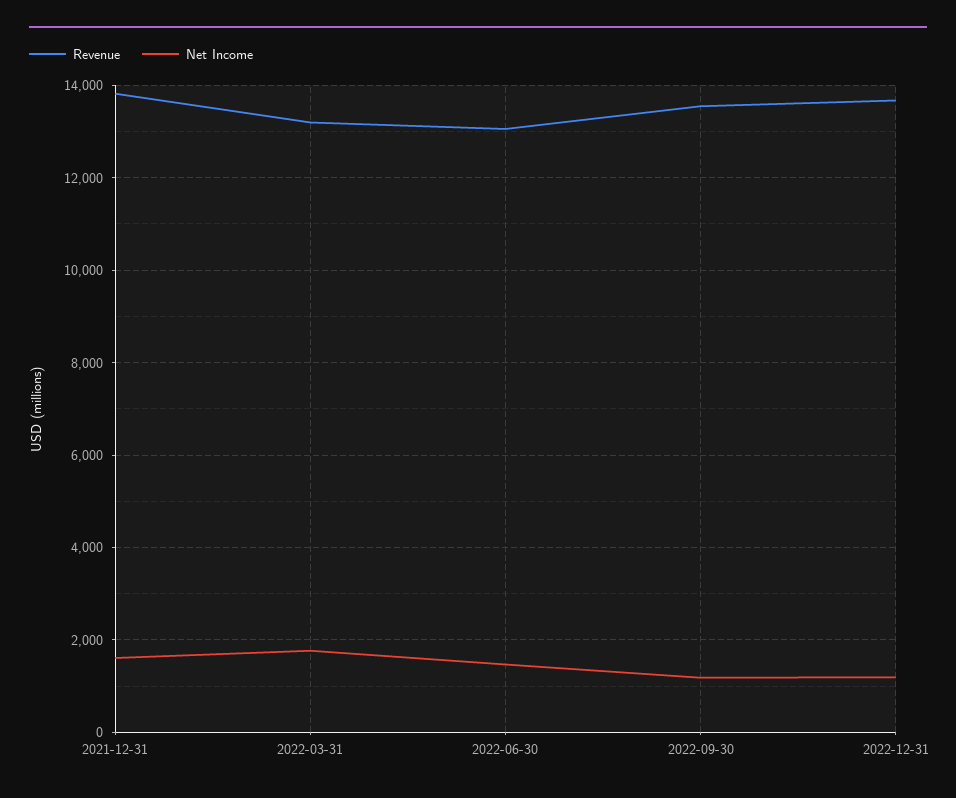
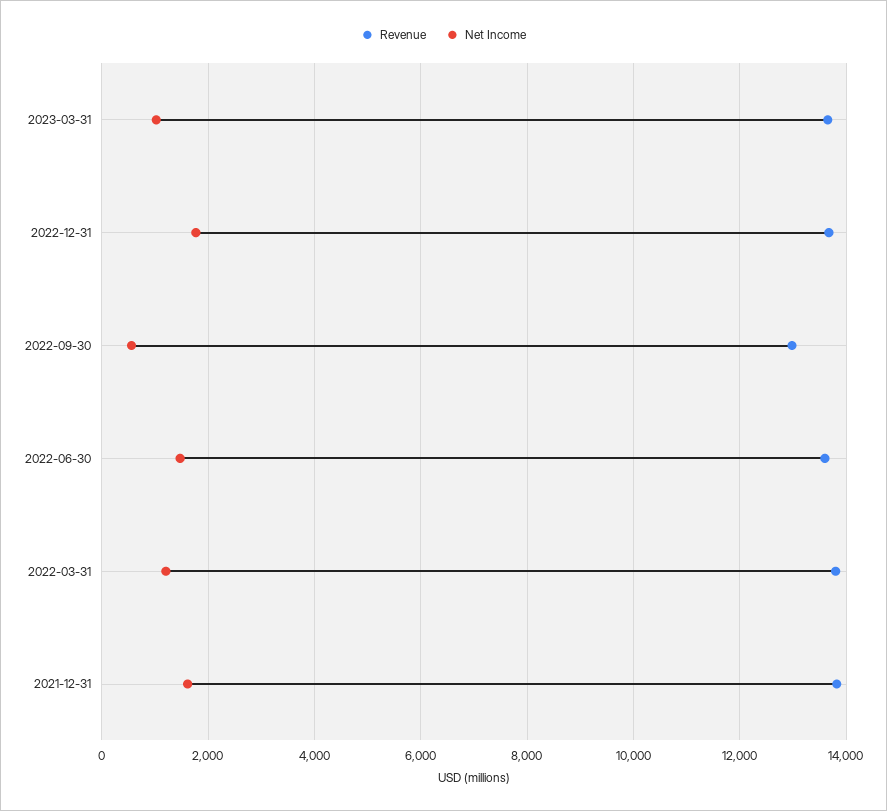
Revenue, 2022-03-31: 13200 -> 13800
Net Income, 2022-03-31: 1800 -> 1200
Revenue, 2022-06-30: 13000 -> 13600
Revenue, 2022-09-30: 13600 -> 13000
Net Income, 2022-09-30: 1200 -> 600
Net Income, 2022-12-31: 1200 -> 1800
Revenue, 2023-03-31: none -> 13600
Net Income, 2023-03-31: none -> 1000

